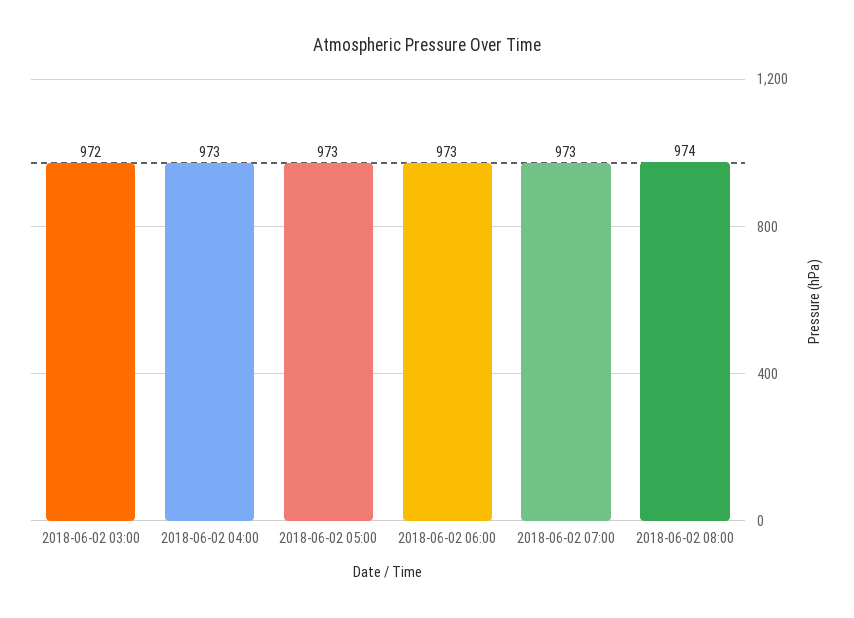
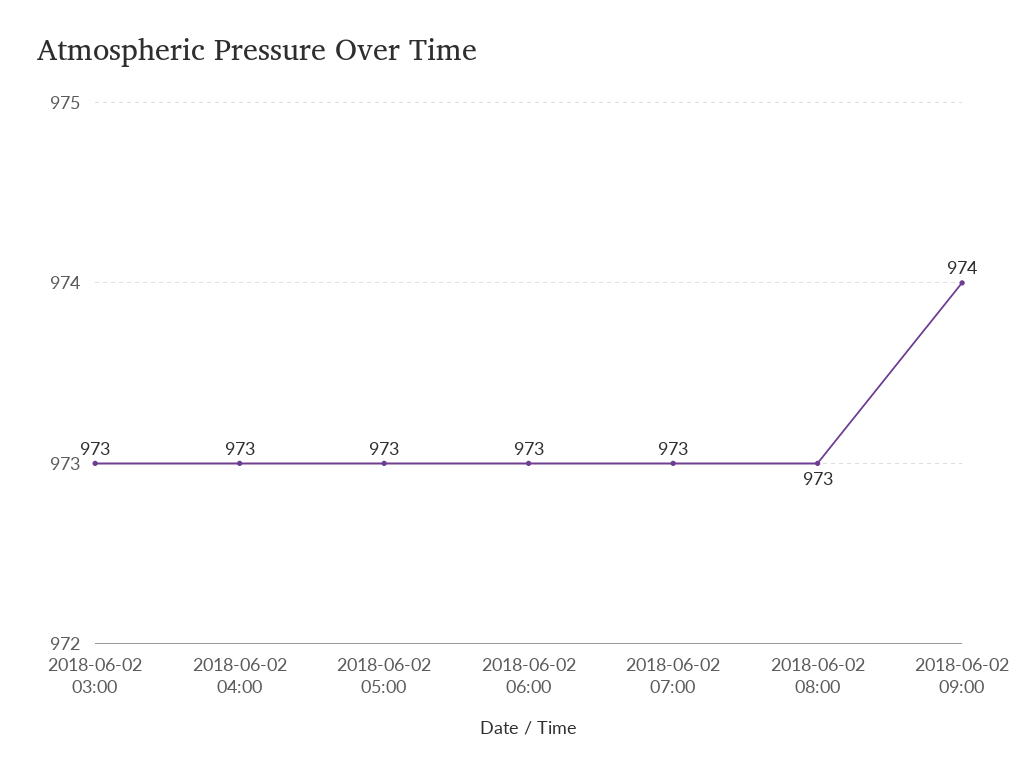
2018-06-02 03:00: 972 -> 973
2018-06-02 08:00: 974 -> 973
2018-06-02 09:00: none -> 974

